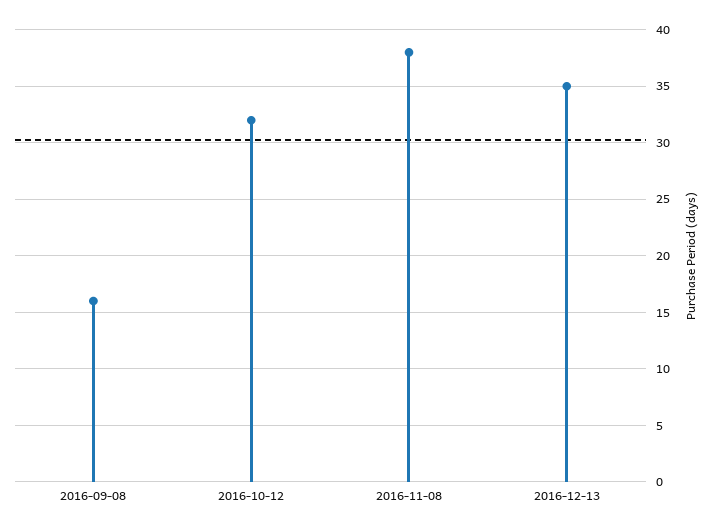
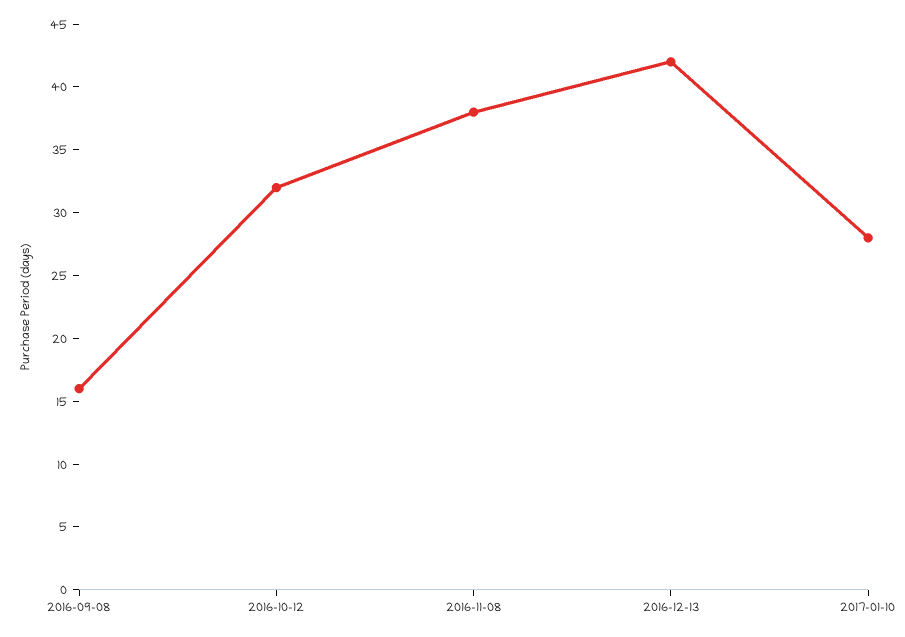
2016-12-13: 35 -> 42
2017-01-10: none -> 28

